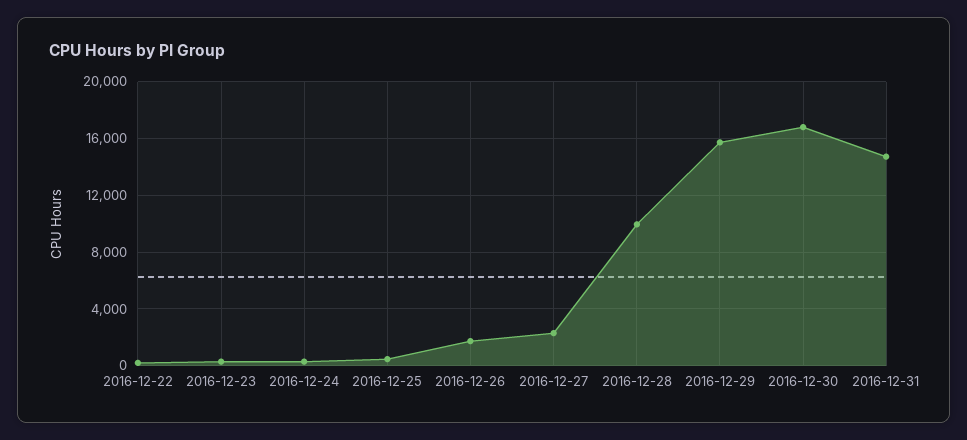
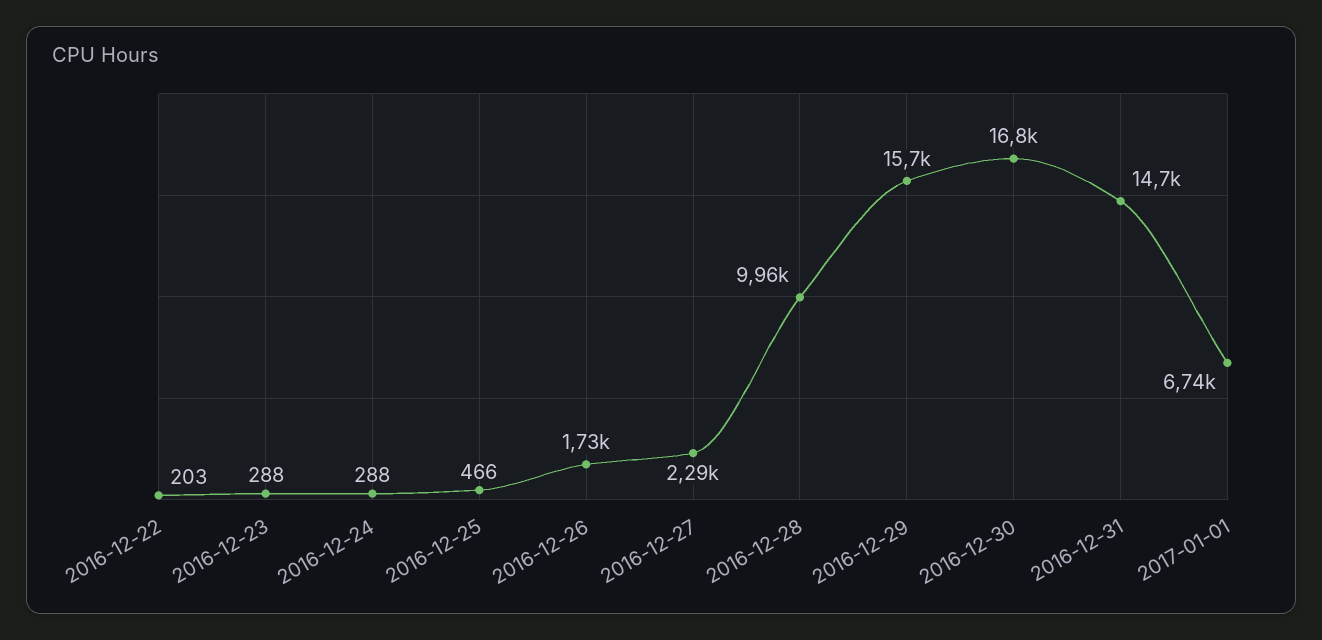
2017-01-01: none -> 6740

